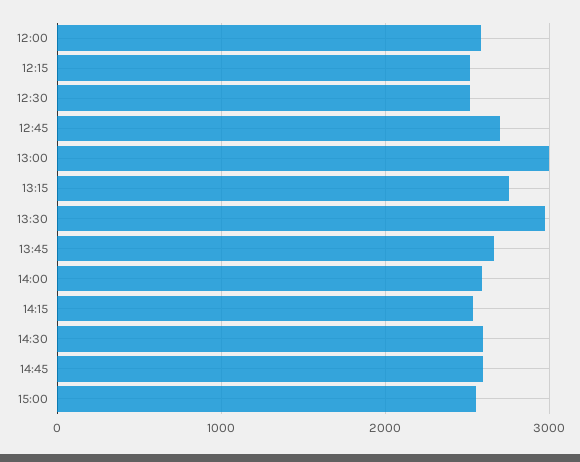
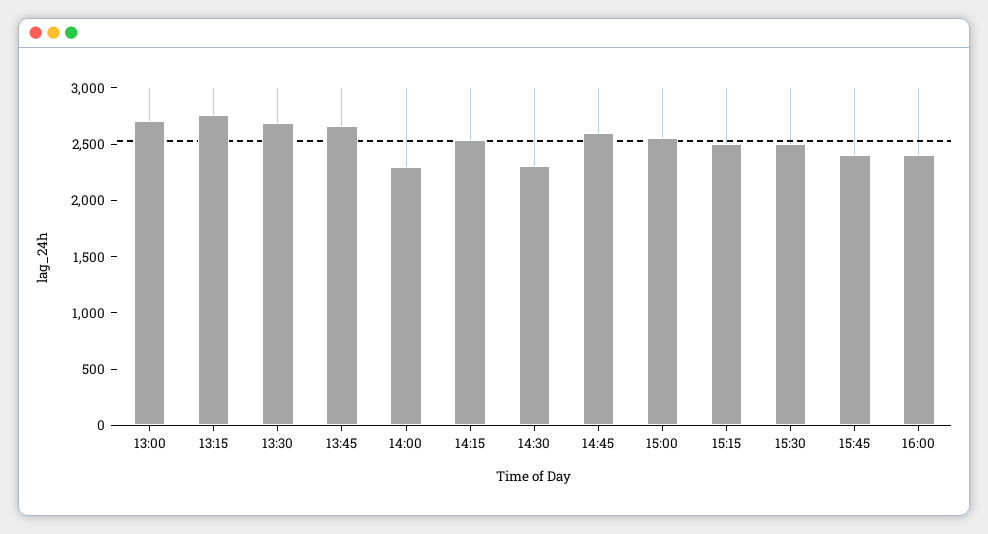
12:00: 2600 -> none
12:15: 2500 -> none
12:30: 2500 -> none
12:45: 2700 -> none
13:00: 3000 -> 2700
13:30: 3000 -> 2700
14:00: 2600 -> 2300
14:30: 2600 -> 2300
15:15: none -> 2500
15:30: none -> 2500
15:45: none -> 2400
16:00: none -> 2400

